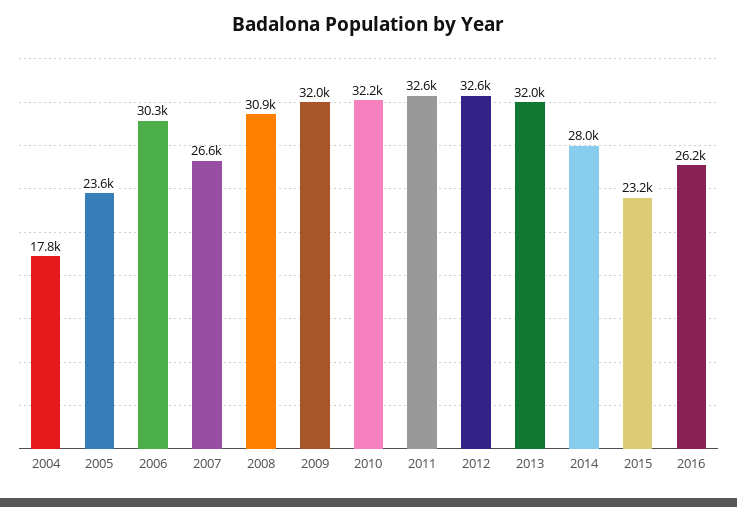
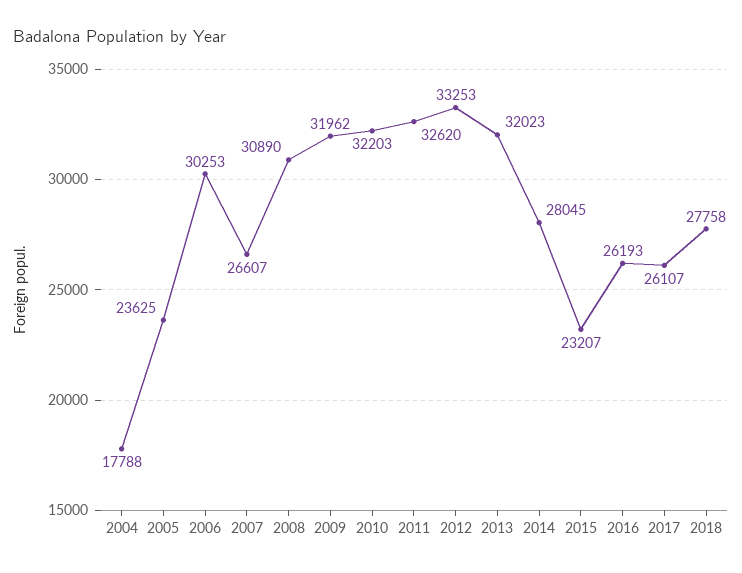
2012: 32600 -> 33253
2017: none -> 26107
2018: none -> 27758

